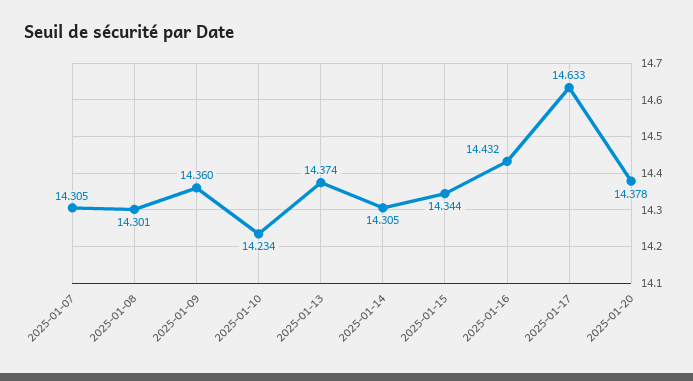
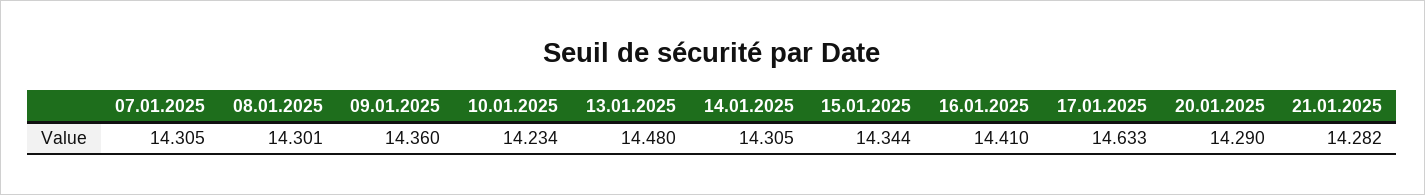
2025-01-13: 14.374 -> 14.48
2025-01-16: 14.432 -> 14.41
2025-01-20: 14.378 -> 14.29
21.01.2025: none -> 14.282

